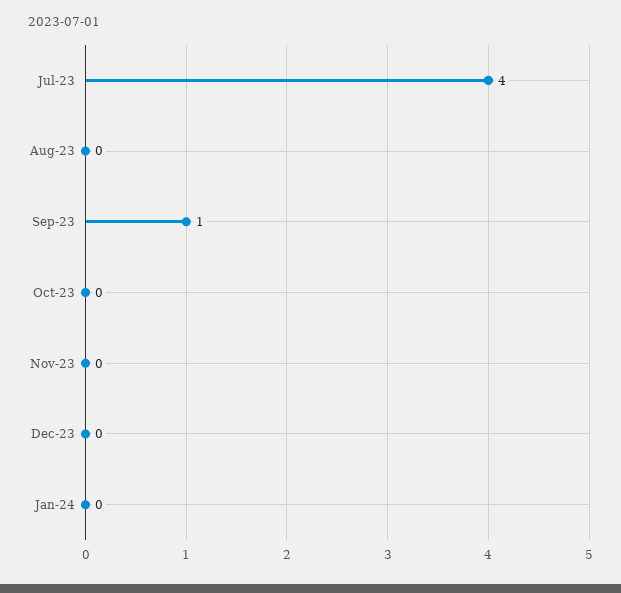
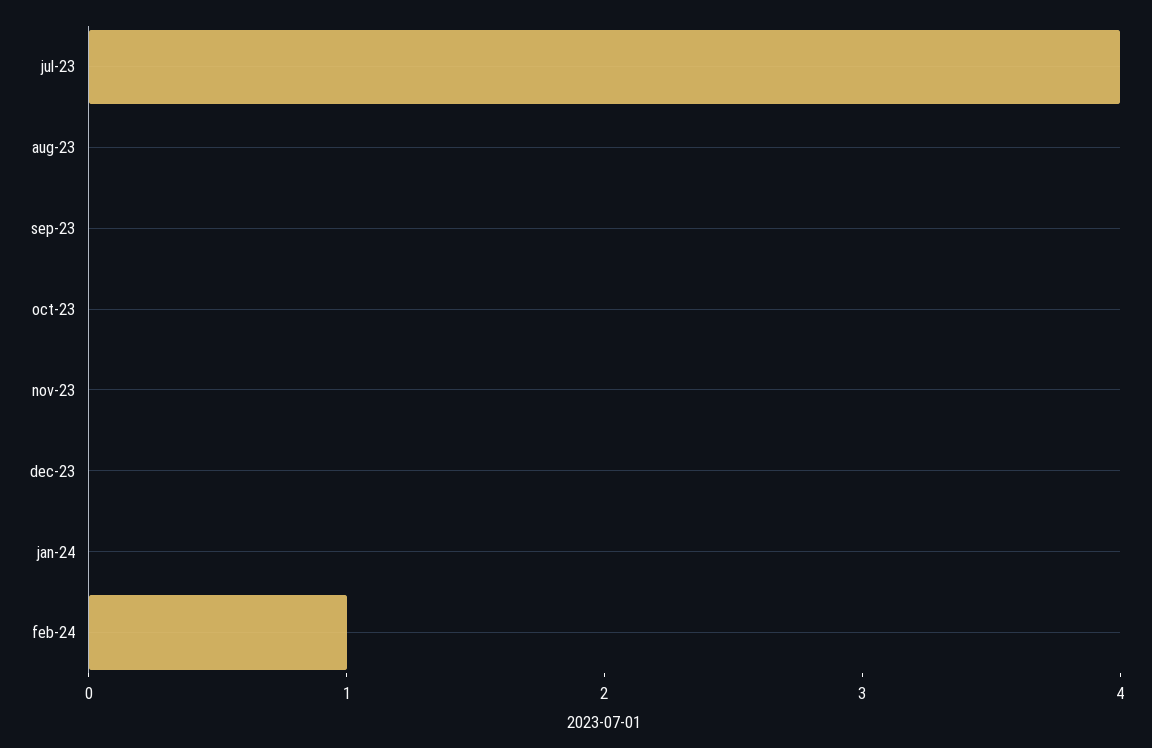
Sep-23: 1 -> 0
feb-24: none -> 1

